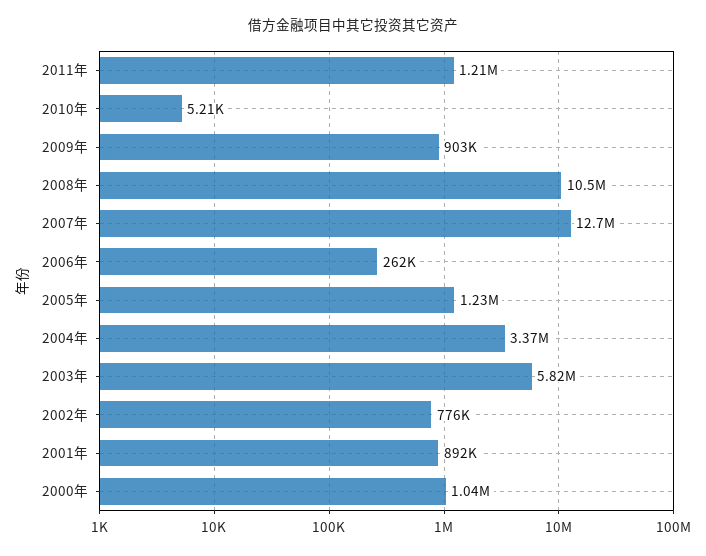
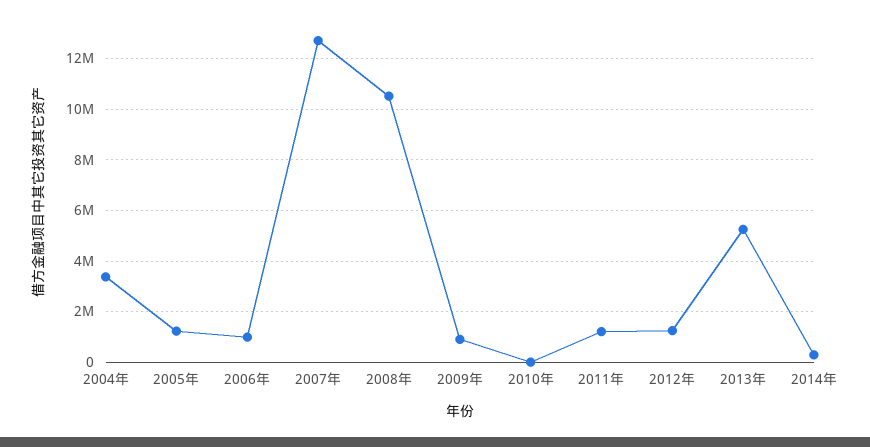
2006年: 262000 -> 1000000
2003年: 5820000 -> none
2002年: 776000 -> none
2001年: 892000 -> none
2000年: 1040000 -> none
2012年: none -> 1250000
2013年: none -> 5250000
2014年: none -> 250000

